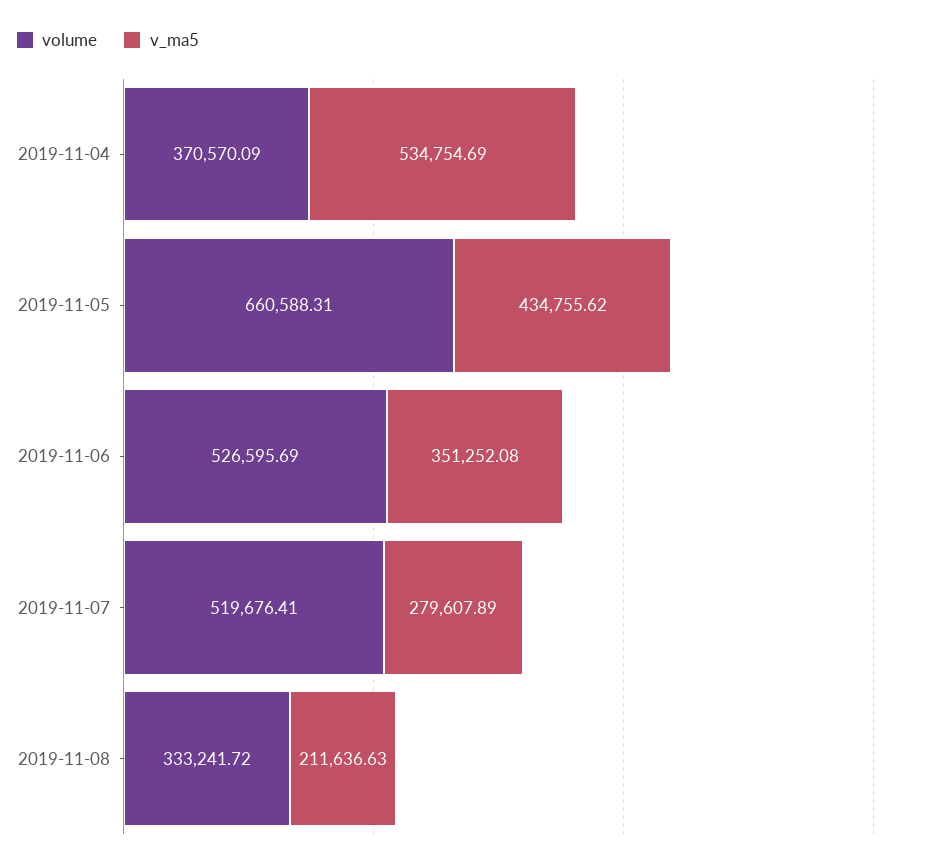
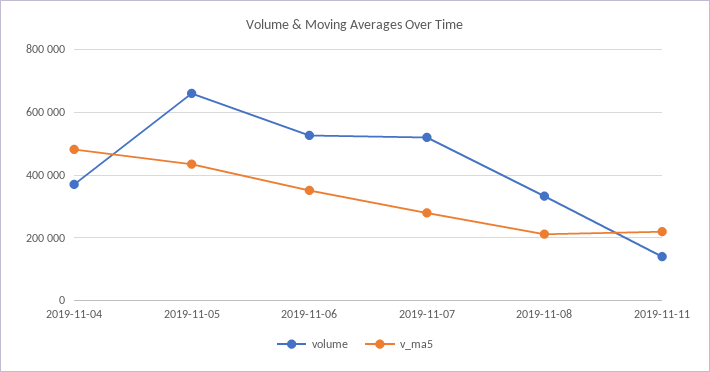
v_ma5, 2019-11-04: 534754.69 -> 480000
volume, 2019-11-11: none -> 140000
v_ma5, 2019-11-11: none -> 220000

